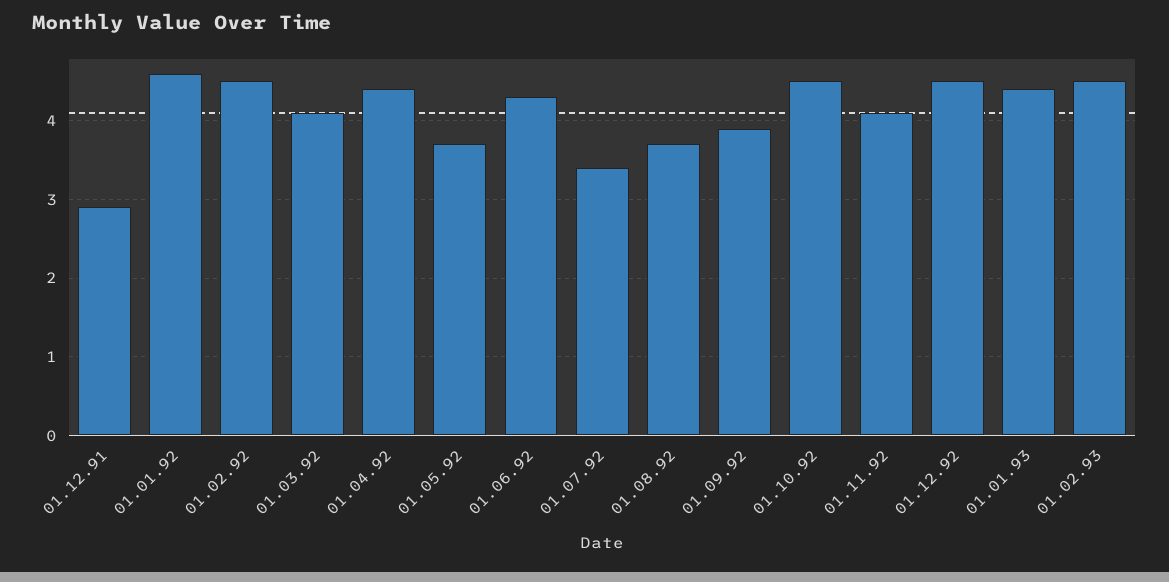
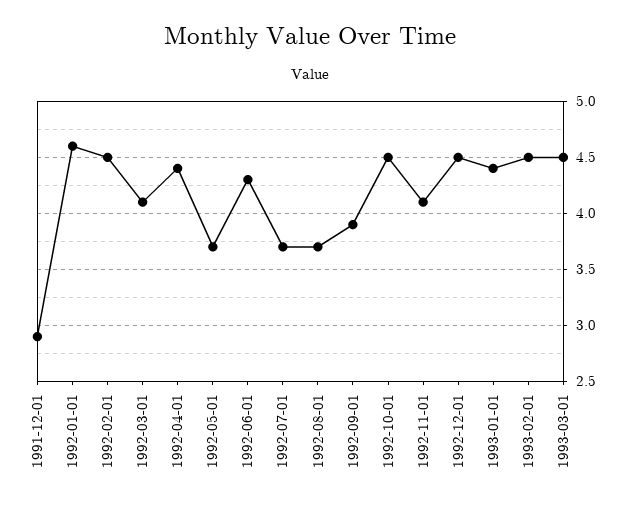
01.07.92: 3.4 -> 3.7
1993-03-01: none -> 4.5

